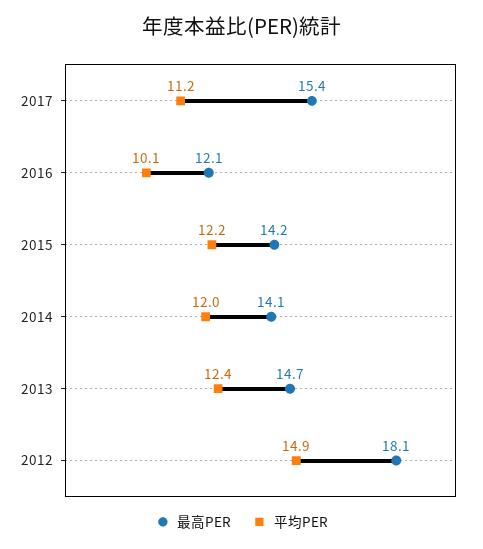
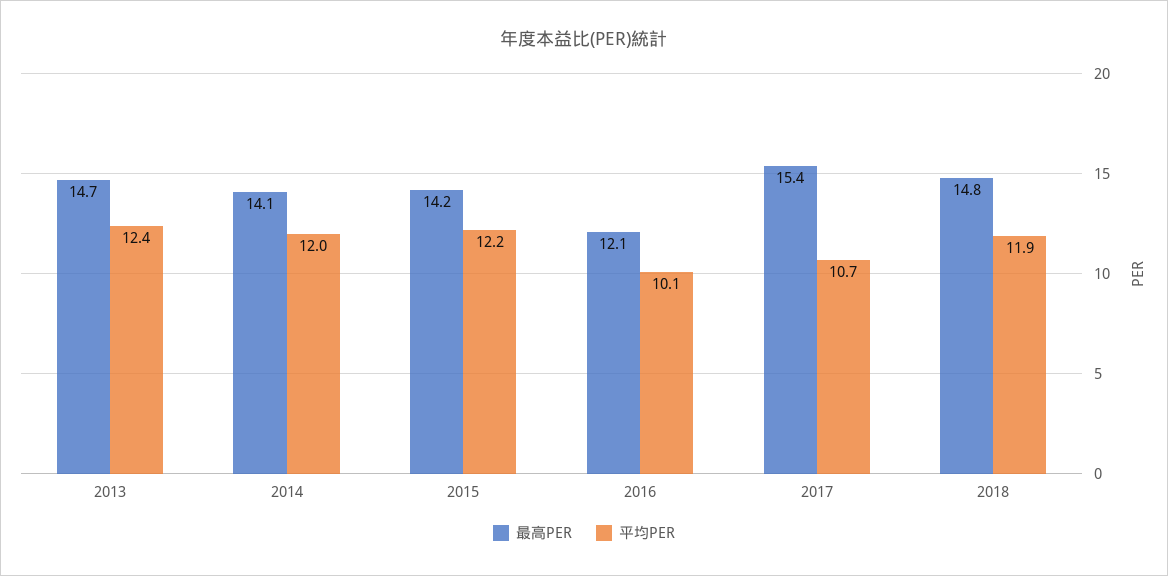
平均PER, 2017: 11.2 -> 10.7
最高PER, 2012: 18.1 -> none
平均PER, 2012: 14.9 -> none
最高PER, 2018: none -> 14.8
平均PER, 2018: none -> 11.9

